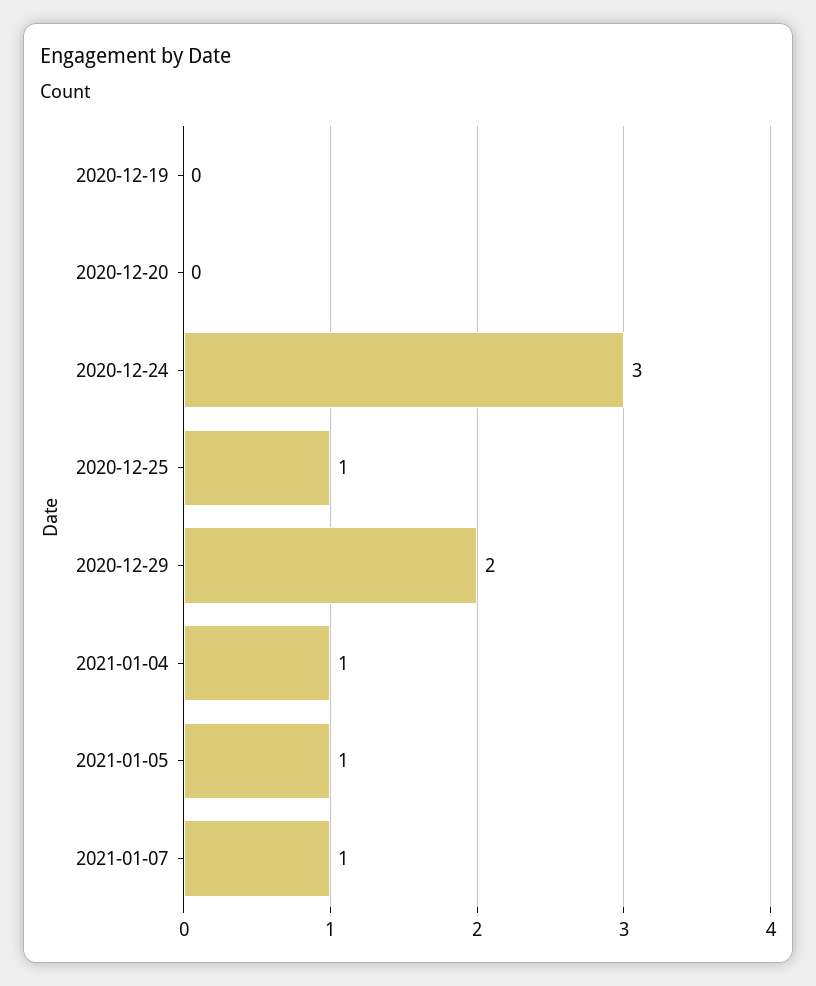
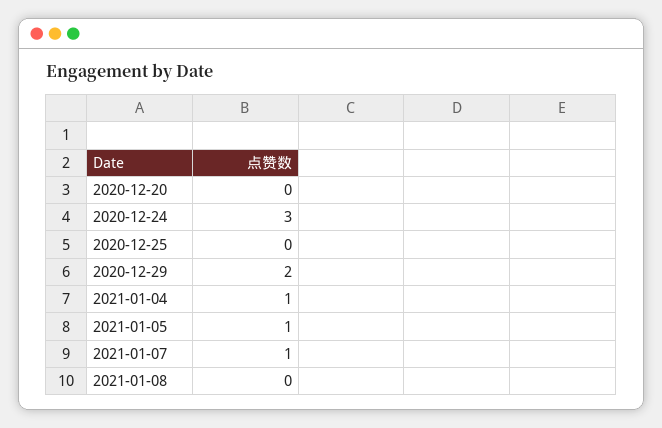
2020-12-19: 0 -> none
2020-12-25: 1 -> 0
2021-01-08: none -> 0

